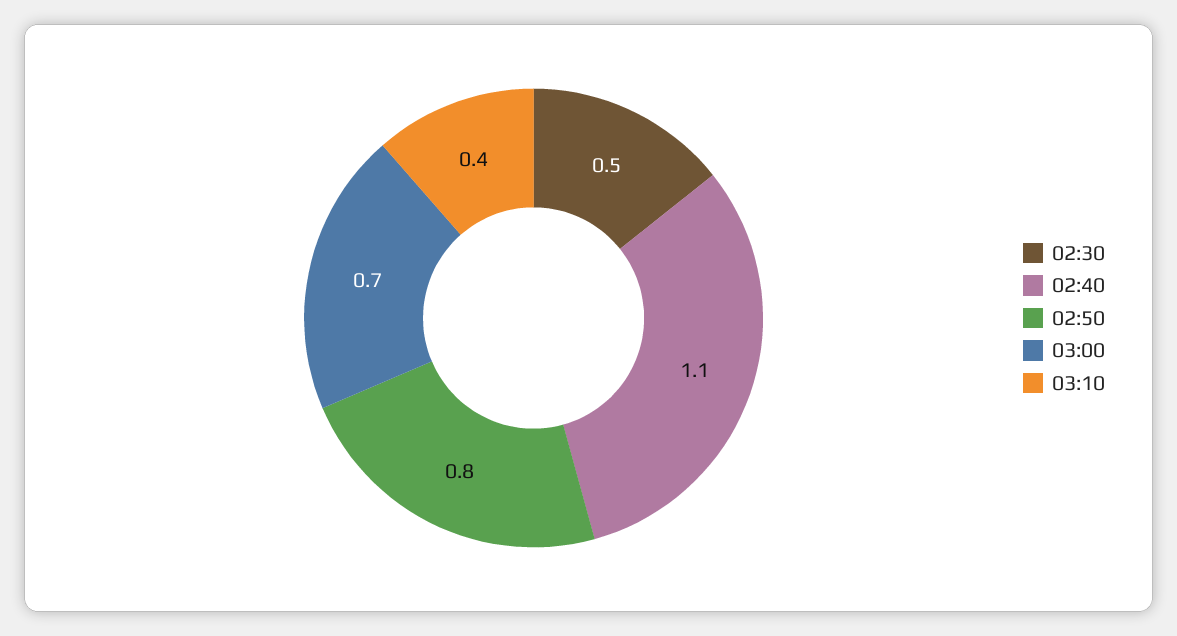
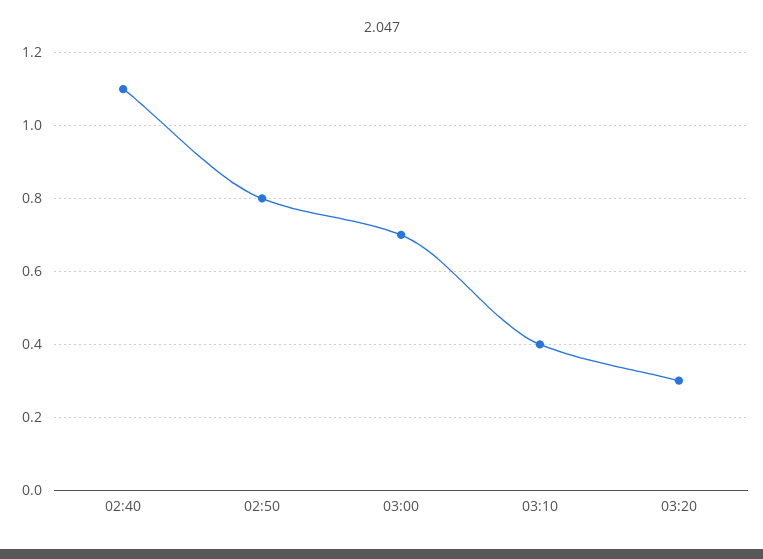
02:30: 0.5 -> none
03:20: none -> 0.3

